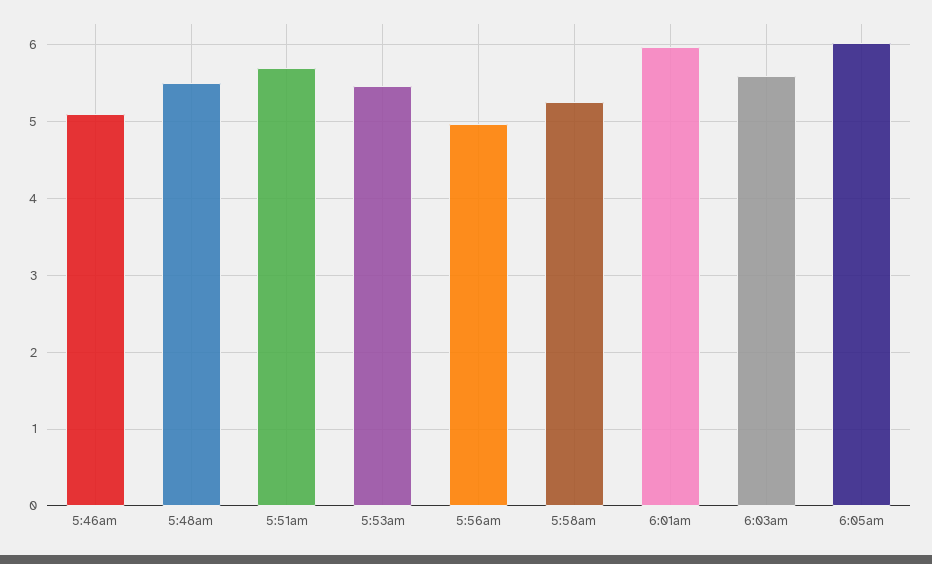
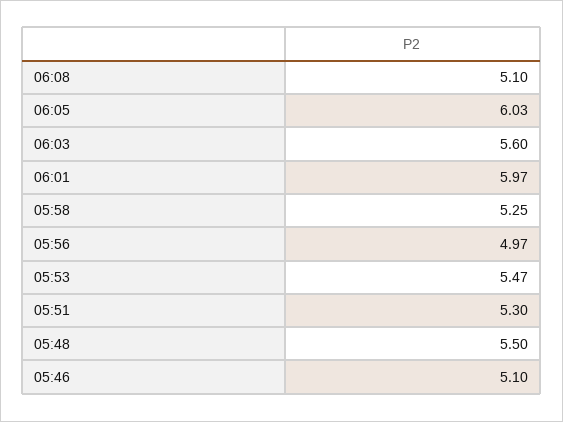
5:51am: 5.7 -> 5.3
06:08: none -> 5.1

